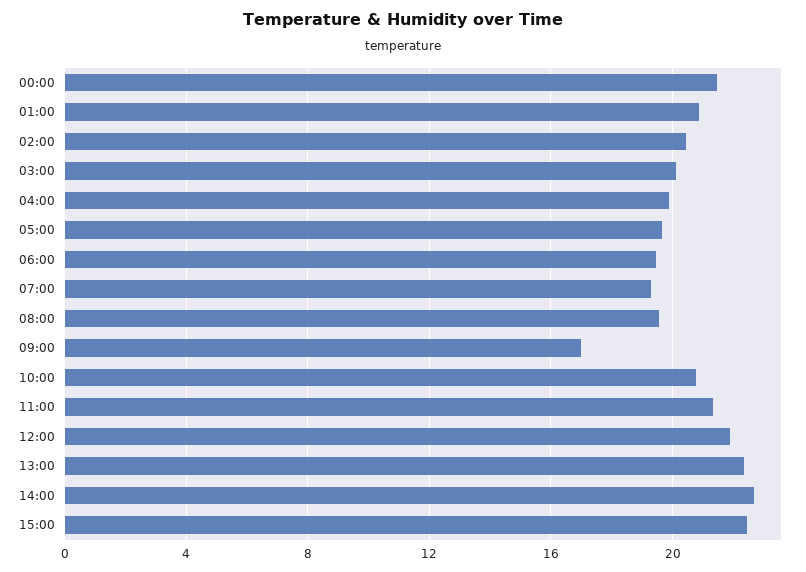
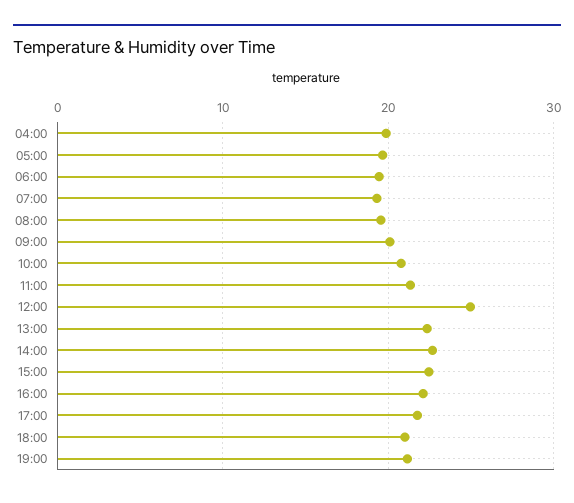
00:00: 21.5 -> none
01:00: 21 -> none
02:00: 20.5 -> none
03:00: 20 -> none
09:00: 17 -> 20
12:00: 22 -> 25
16:00: none -> 22
17:00: none -> 22
18:00: none -> 21
19:00: none -> 21

